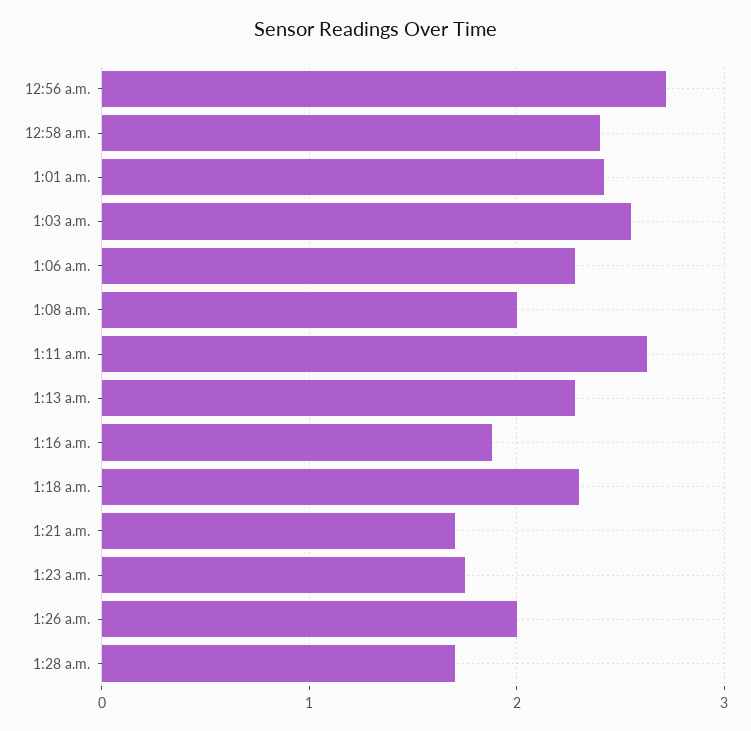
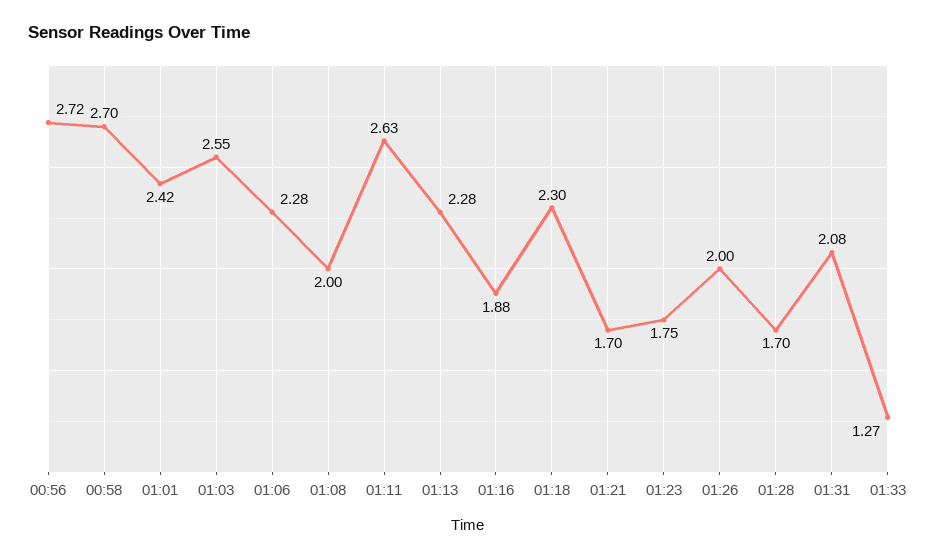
12:58 a.m.: 2.4 -> 2.7
01:31: none -> 2.08
01:33: none -> 1.27

